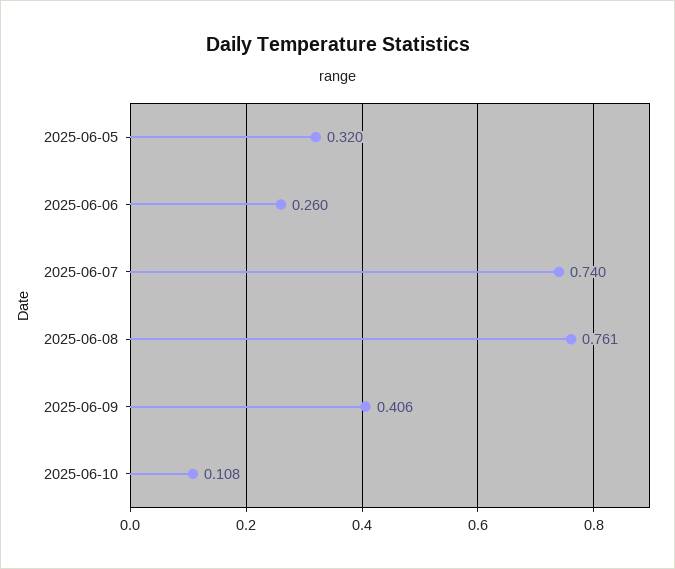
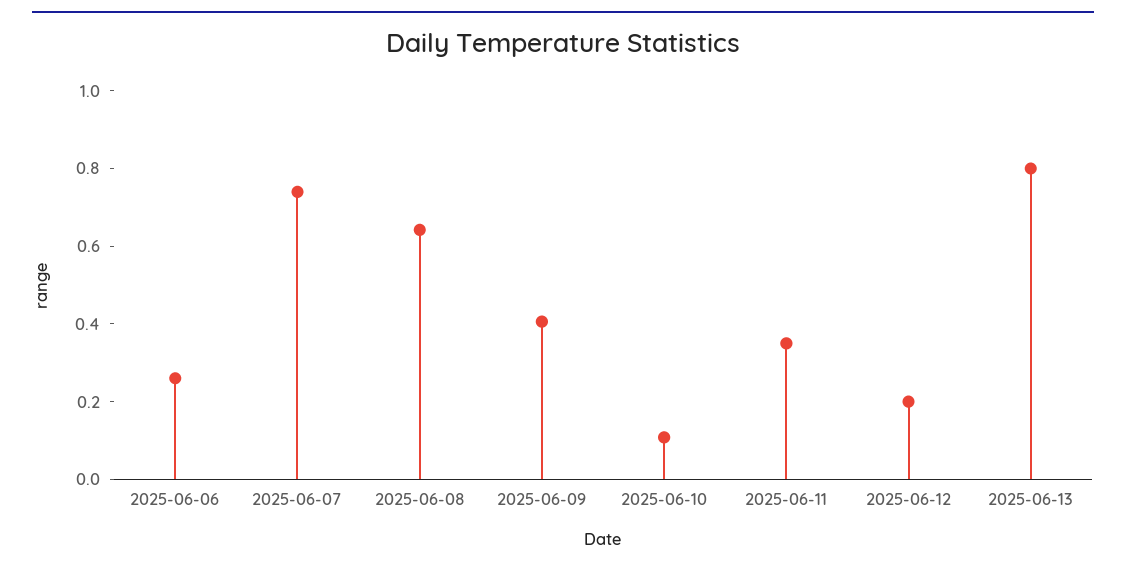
2025-06-05: 0.32 -> none
2025-06-08: 0.761 -> 0.65
2025-06-11: none -> 0.35
2025-06-12: none -> 0.2
2025-06-13: none -> 0.8

